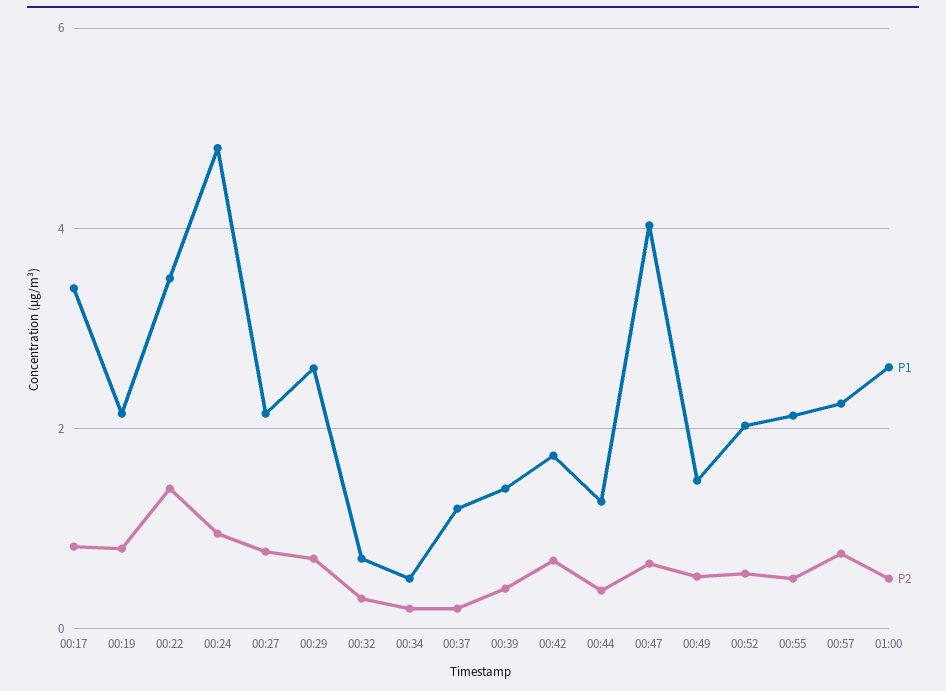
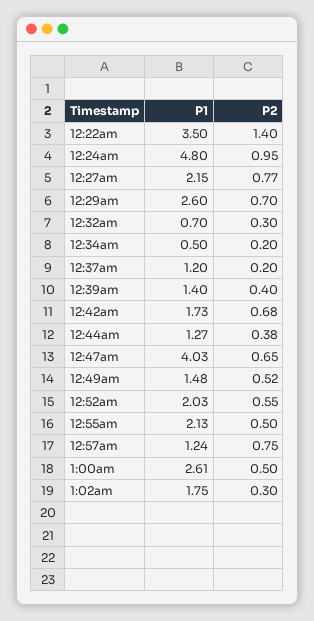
P1, 00:17: 3.4 -> none
P2, 00:17: 0.8 -> none
P1, 00:19: 2.2 -> none
P2, 00:19: 0.8 -> none
P1, 00:57: 2.2 -> 1.24
P1, 1:02am: none -> 1.75
P2, 1:02am: none -> 0.3

